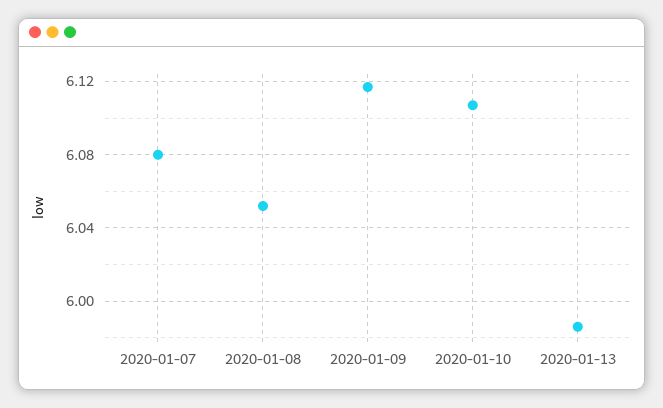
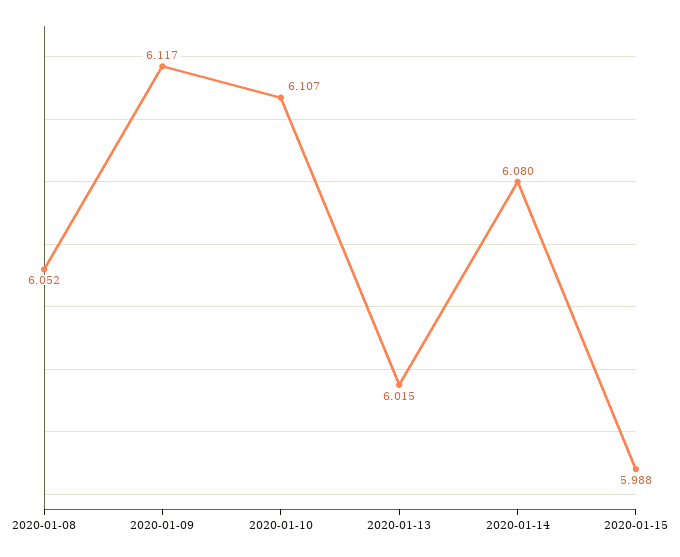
2020-01-07: 6.08 -> none
2020-01-13: 5.985 -> 6.015
2020-01-14: none -> 6.08
2020-01-15: none -> 5.988

